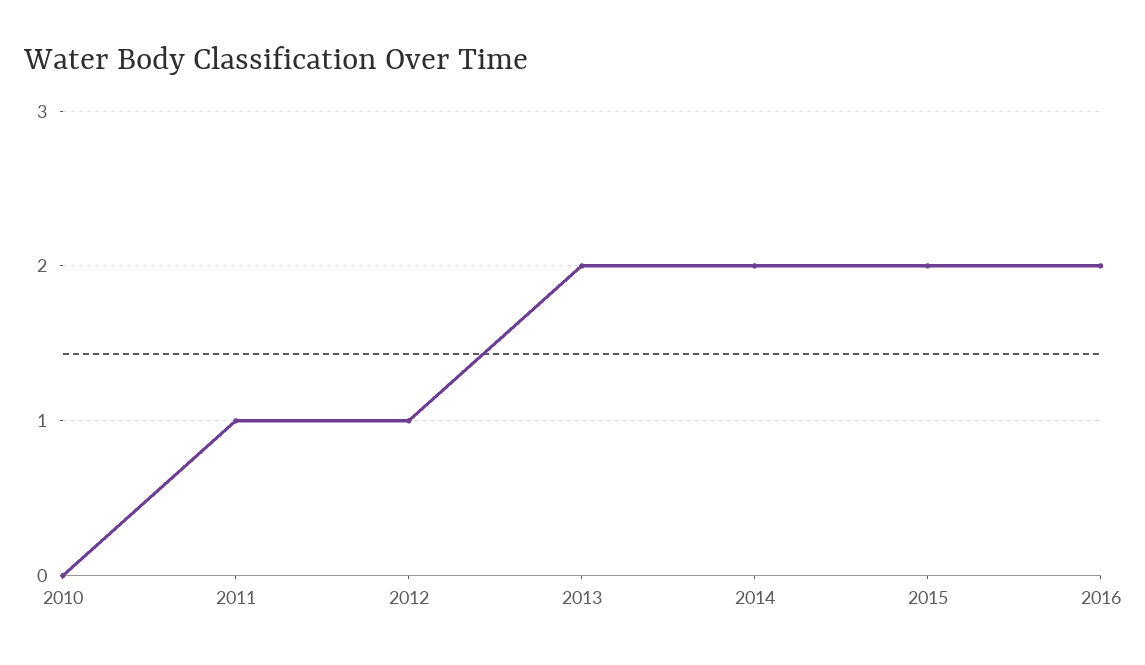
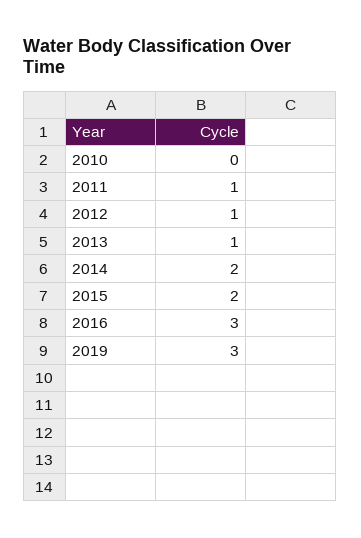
2013: 2 -> 1
2016: 2 -> 3
2019: none -> 3

